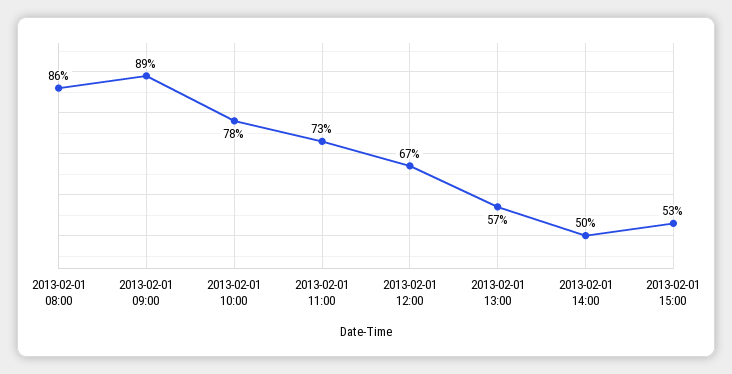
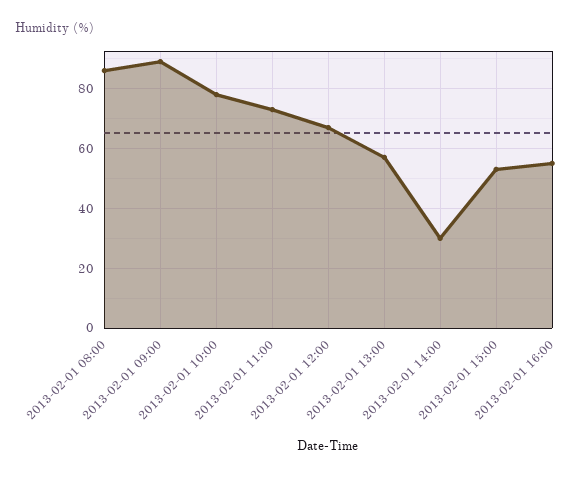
2013-02-01 14:00: 50 -> 30
2013-02-01 16:00: none -> 55

